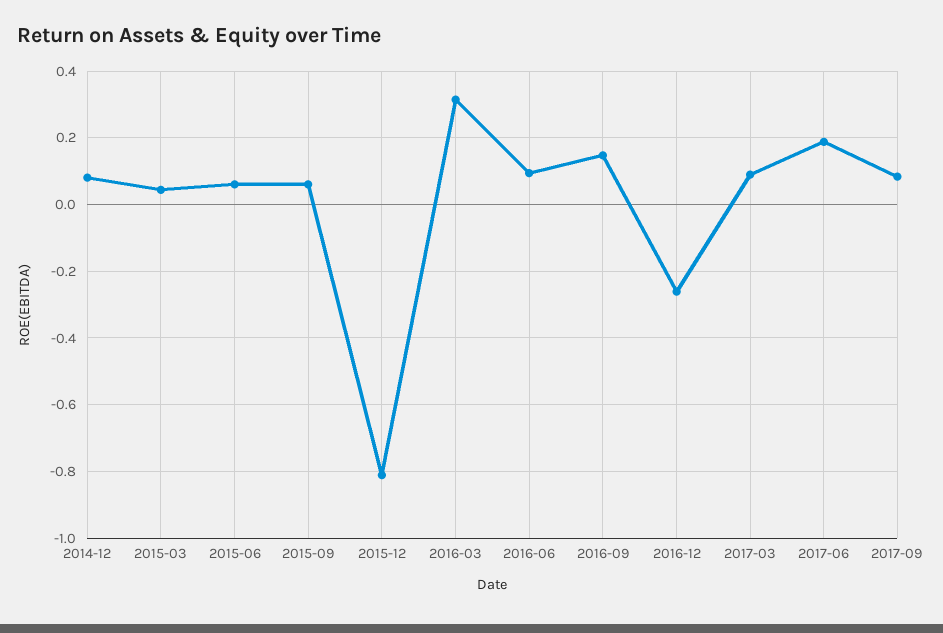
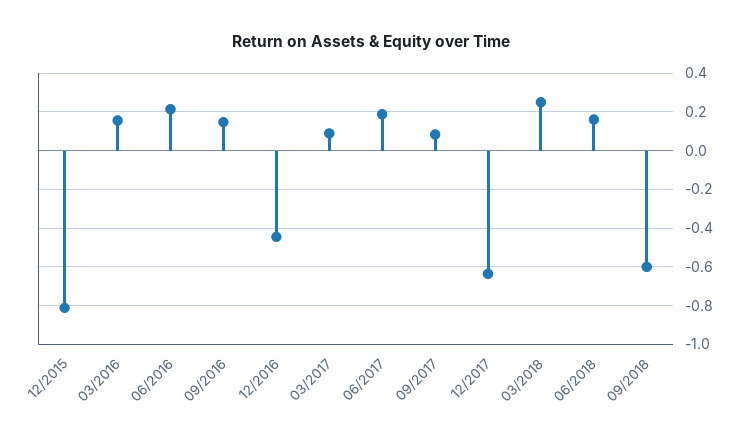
2014-12: 0.08 -> none
2015-03: 0.04 -> none
2015-06: 0.06 -> none
2015-09: 0.06 -> none
2016-03: 0.32 -> 0.15
2016-06: 0.1 -> 0.2
2016-12: -0.26 -> -0.45
12/2017: none -> -0.65
03/2018: none -> 0.25
06/2018: none -> 0.15
09/2018: none -> -0.6

